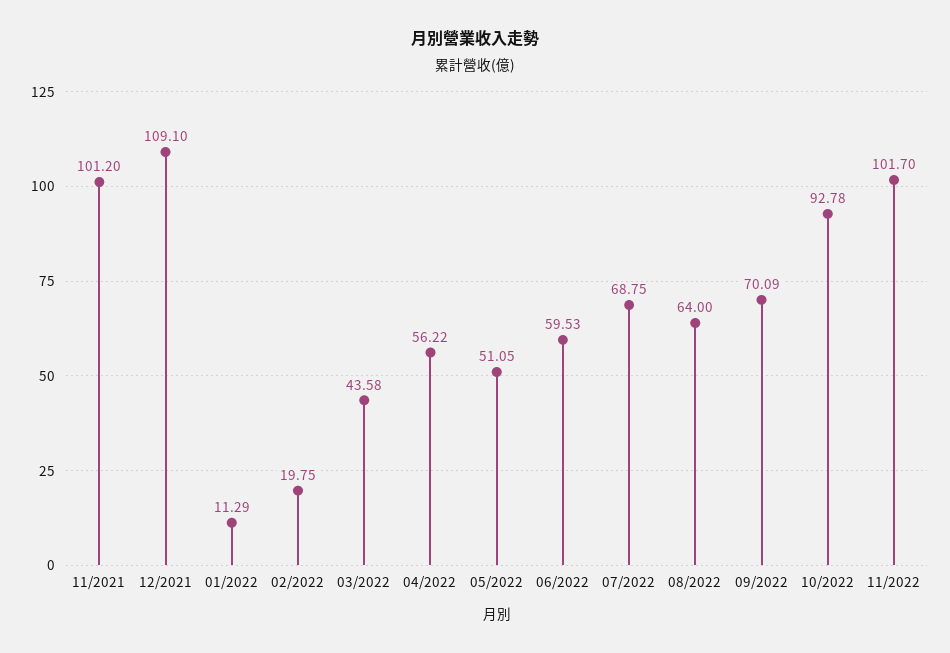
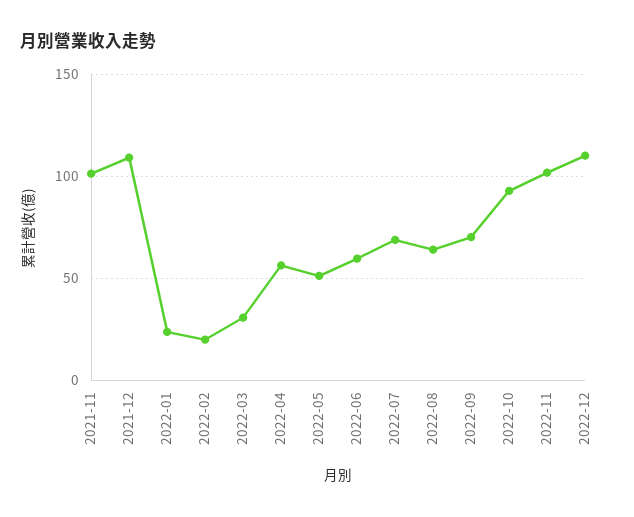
01/2022: 11.29 -> 25
03/2022: 43.58 -> 30
2022-12: none -> 110

